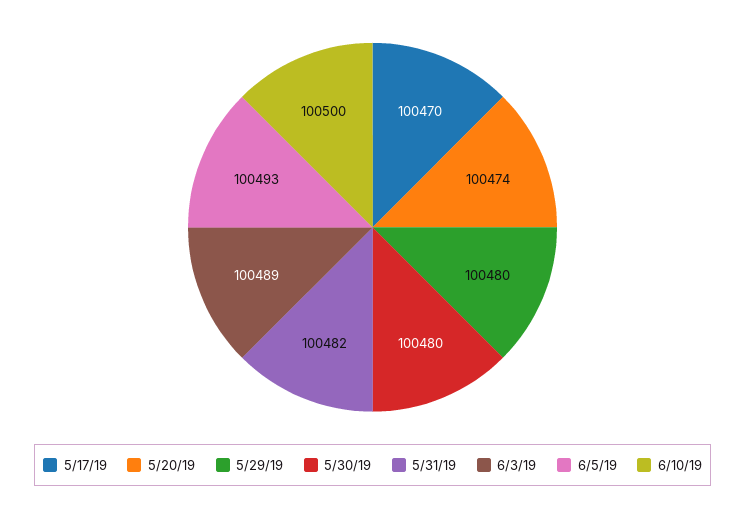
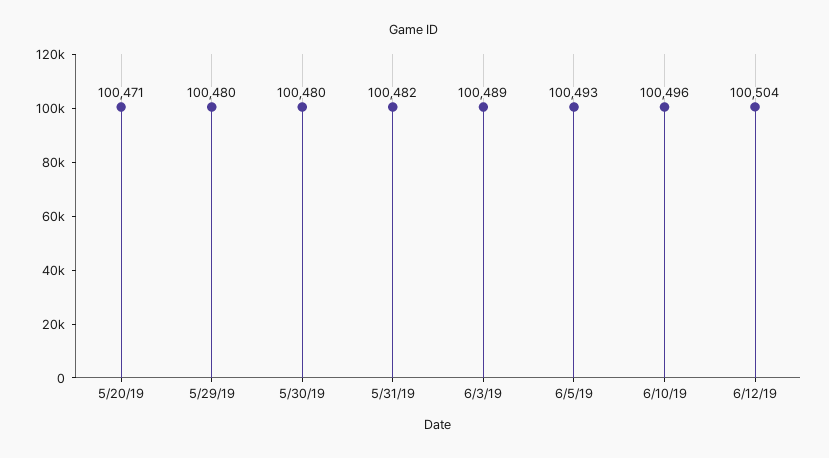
5/17/19: 100470 -> none
5/20/19: 100474 -> 100471
6/10/19: 100500 -> 100496
6/12/19: none -> 100504

